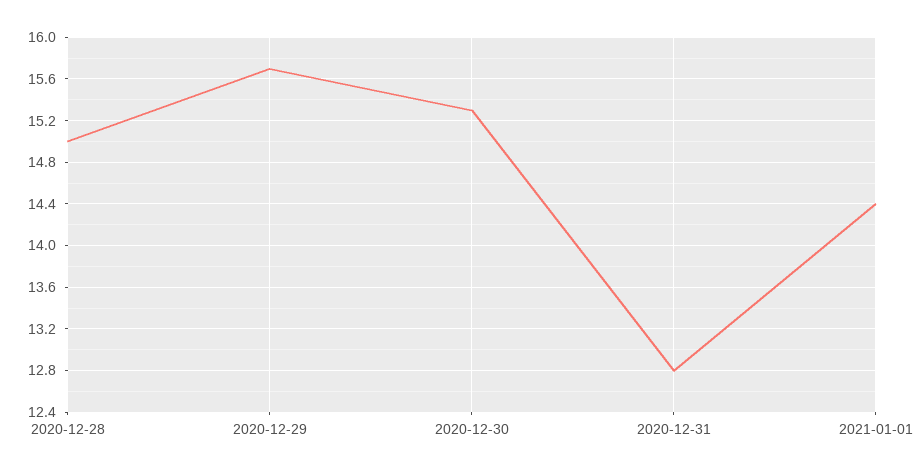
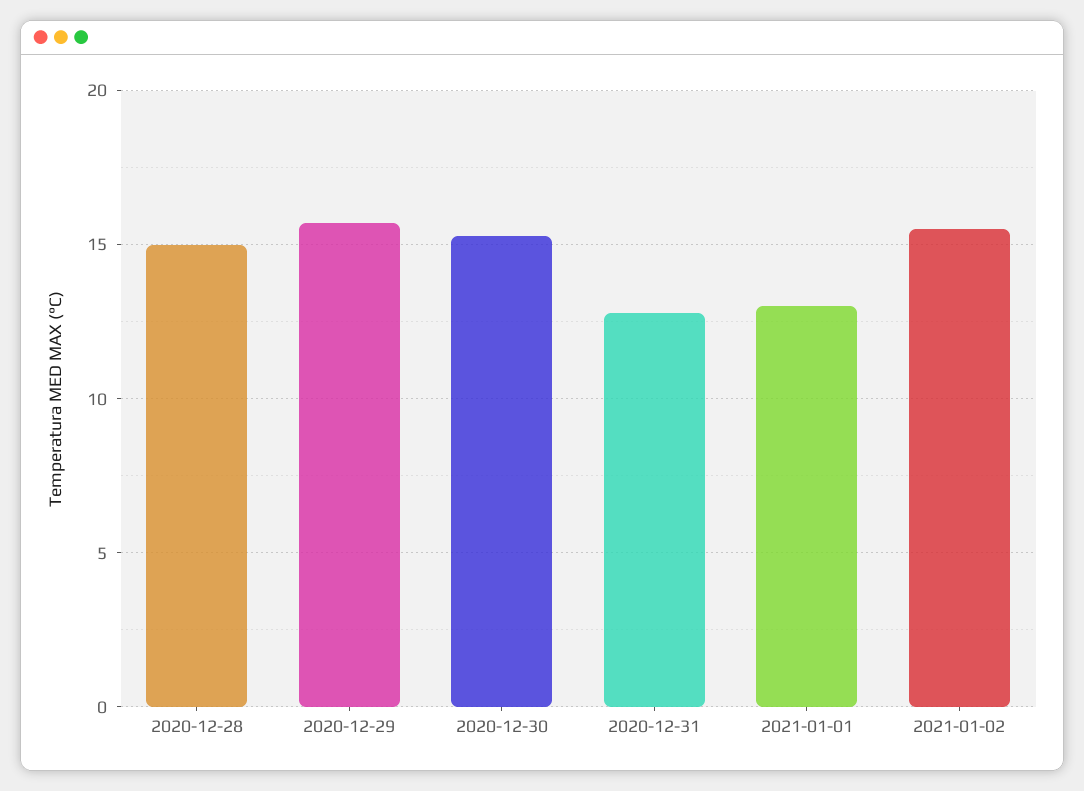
2021-01-01: 14.4 -> 13
2021-01-02: none -> 15.5

